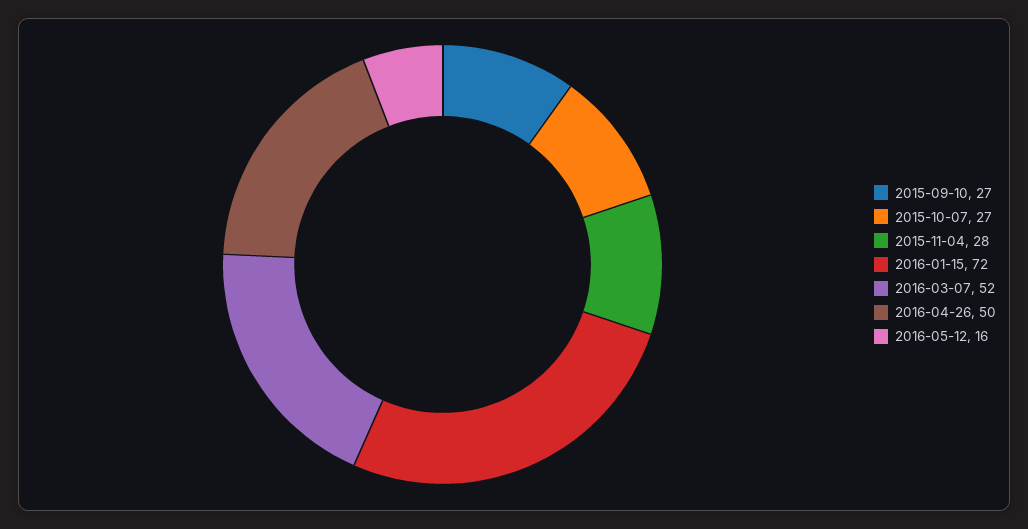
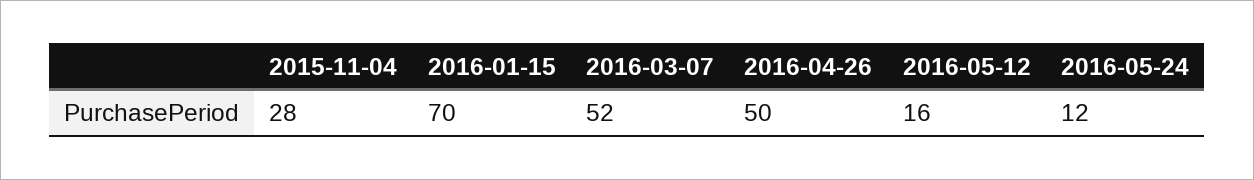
2015-09-10: 27 -> none
2015-10-07: 27 -> none
2016-01-15: 72 -> 70
2016-05-24: none -> 12

